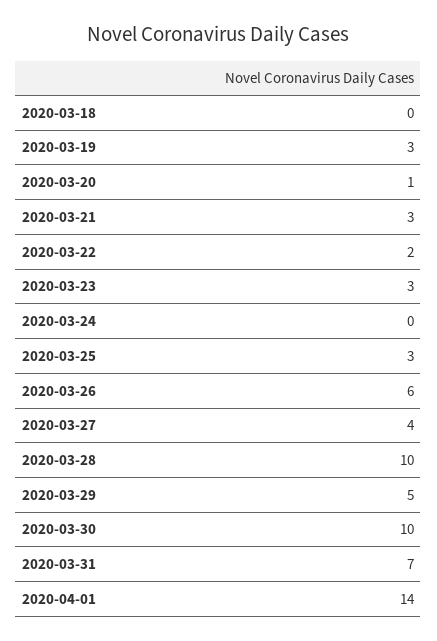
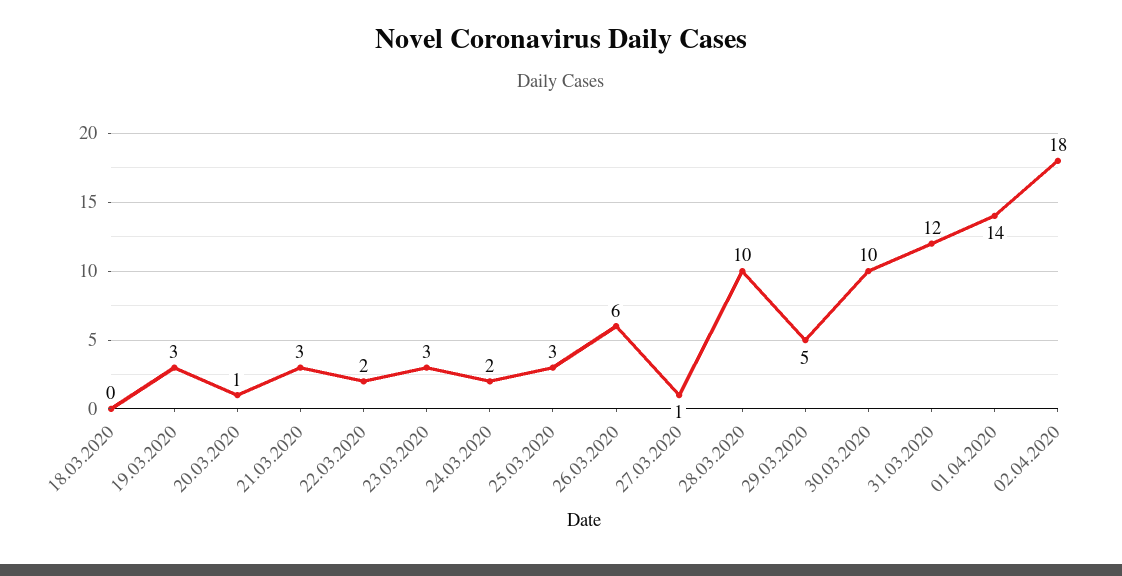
2020-03-24: 0 -> 2
2020-03-27: 4 -> 1
2020-03-31: 7 -> 12
02.04.2020: none -> 18

